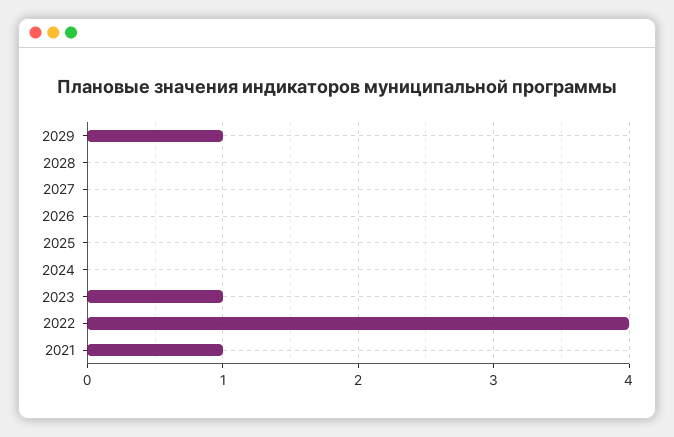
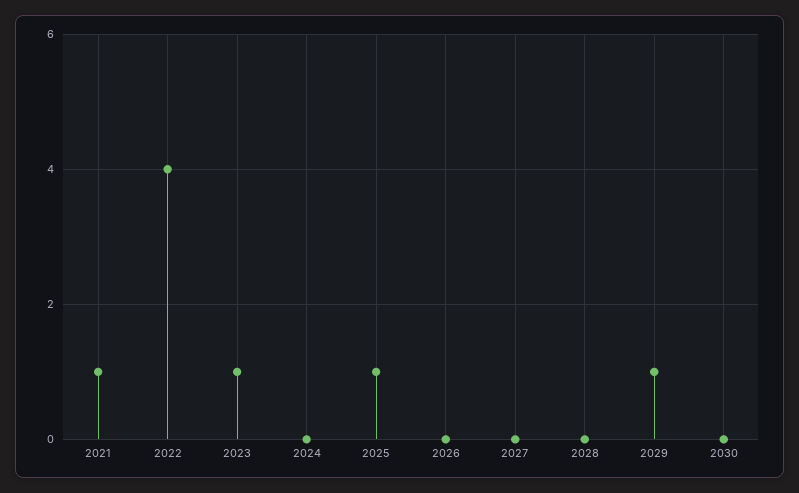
2025: 0 -> 1
2030: none -> 0

